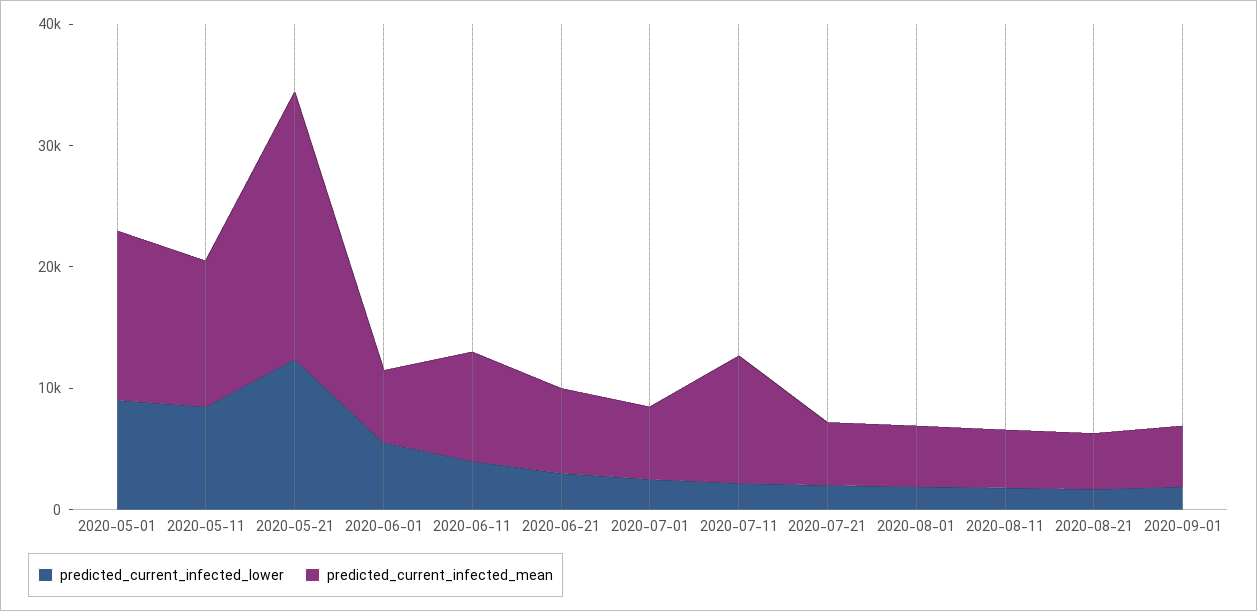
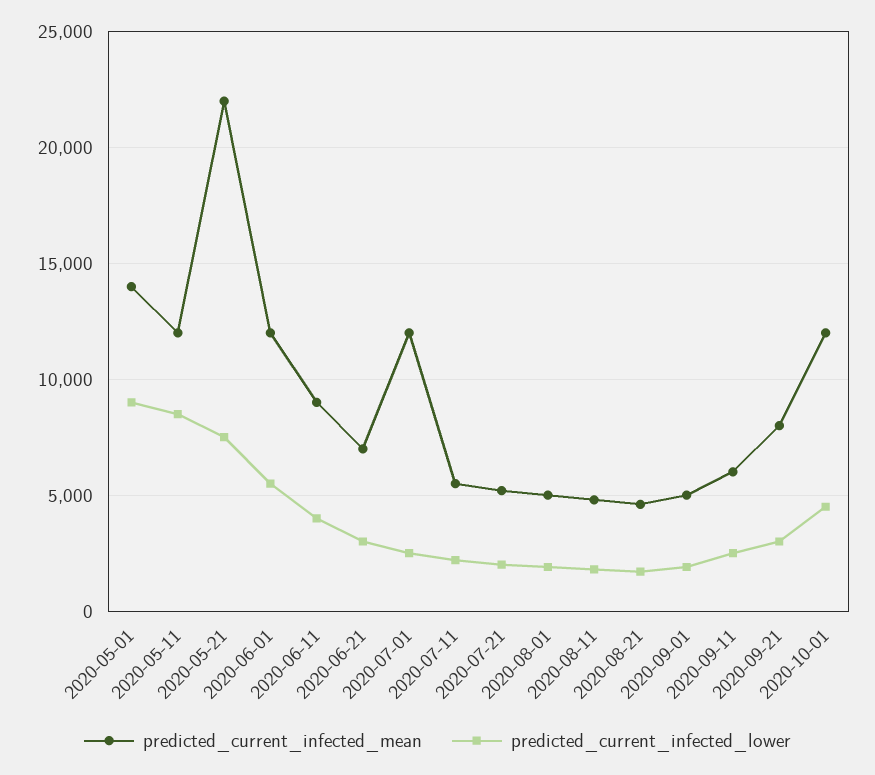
predicted_current_infected_lower, 2020-05-21: 12000 -> 7500
predicted_current_infected_mean, 2020-06-01: 6000 -> 12000
predicted_current_infected_mean, 2020-07-01: 6000 -> 12000
predicted_current_infected_mean, 2020-07-11: 10000 -> 5500
predicted_current_infected_mean, 2020-09-11: none -> 6000
predicted_current_infected_lower, 2020-09-11: none -> 2500
predicted_current_infected_mean, 2020-09-21: none -> 8000
predicted_current_infected_lower, 2020-09-21: none -> 3000
predicted_current_infected_mean, 2020-10-01: none -> 12000
predicted_current_infected_lower, 2020-10-01: none -> 4500

